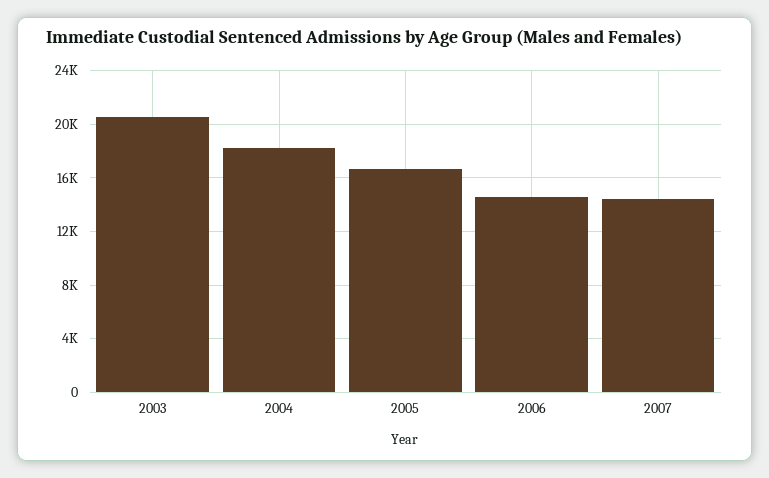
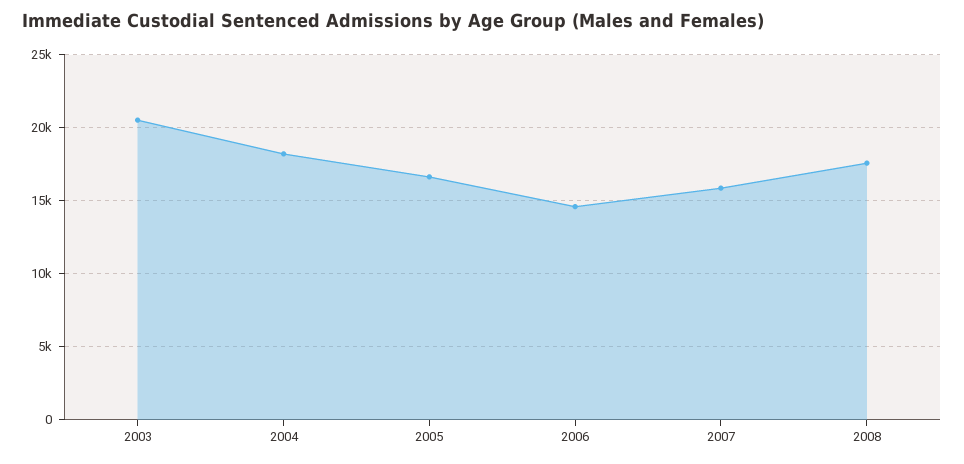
2007: 14500 -> 16000
2008: none -> 17500

